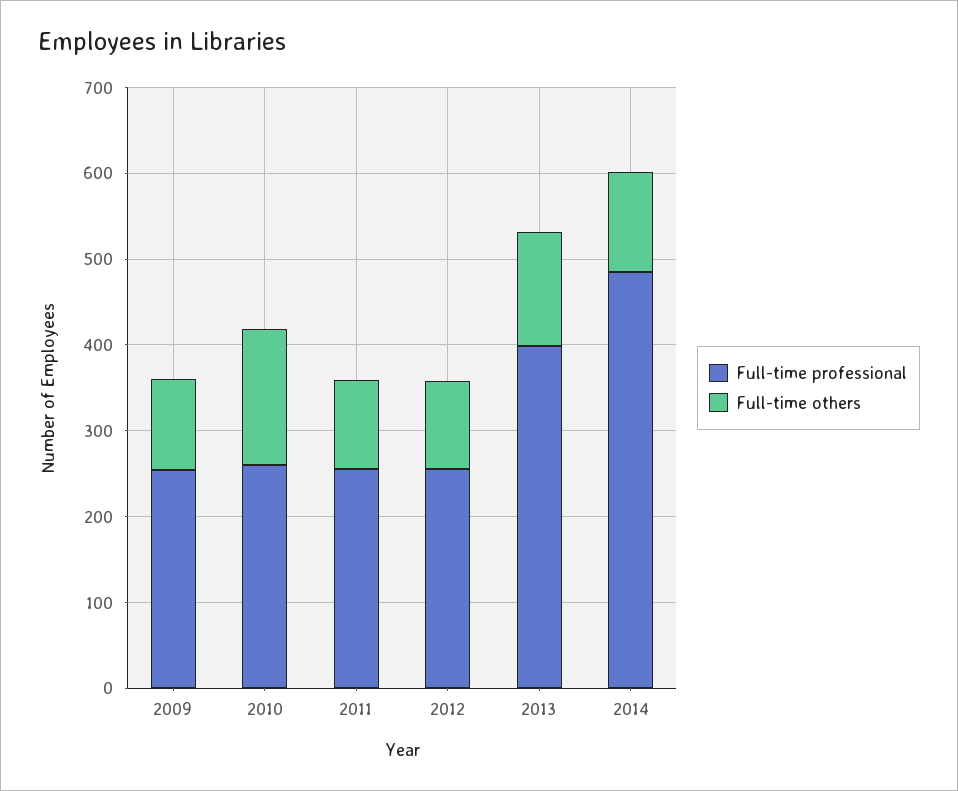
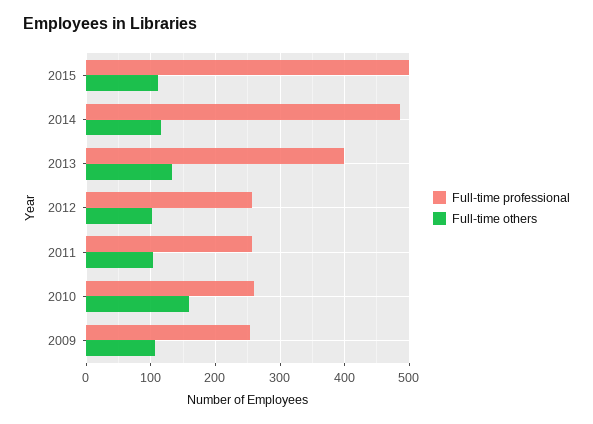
Full-time professional, 2015: none -> 500
Full-time others, 2015: none -> 110

